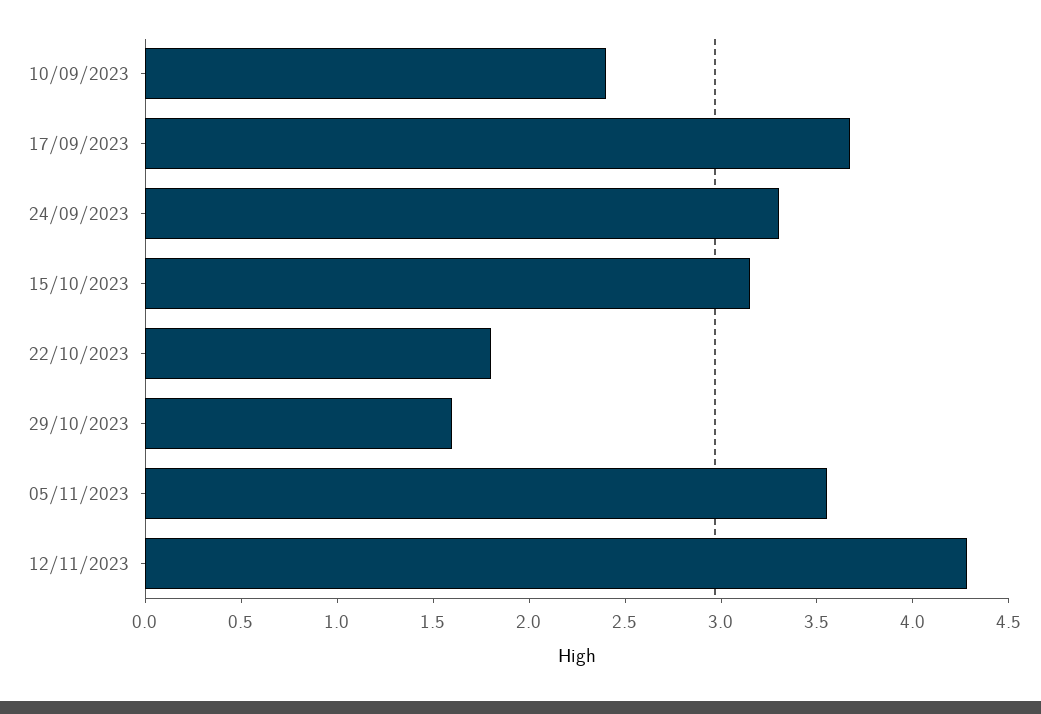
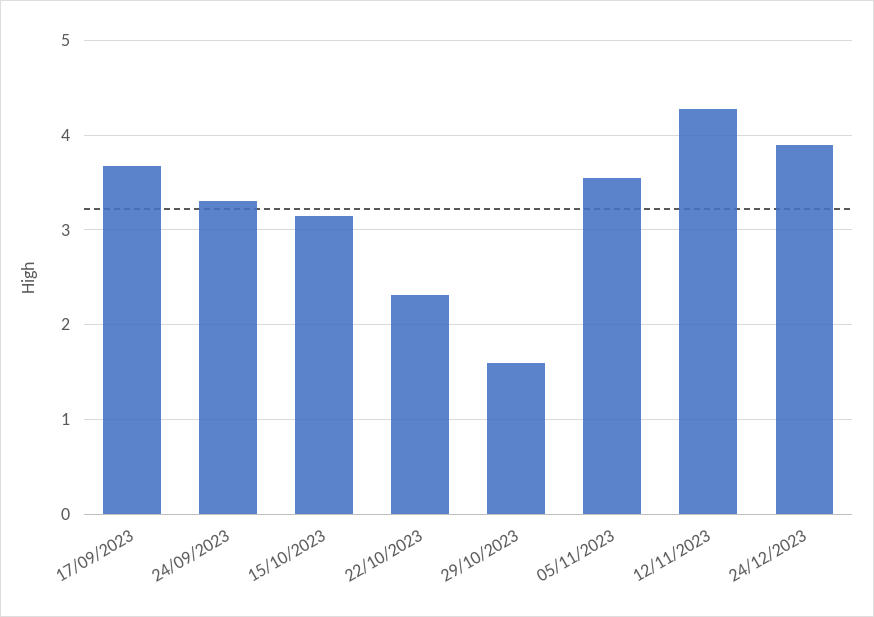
10/09/2023: 2.4 -> none
22/10/2023: 1.8 -> 2.3
24/12/2023: none -> 3.9

